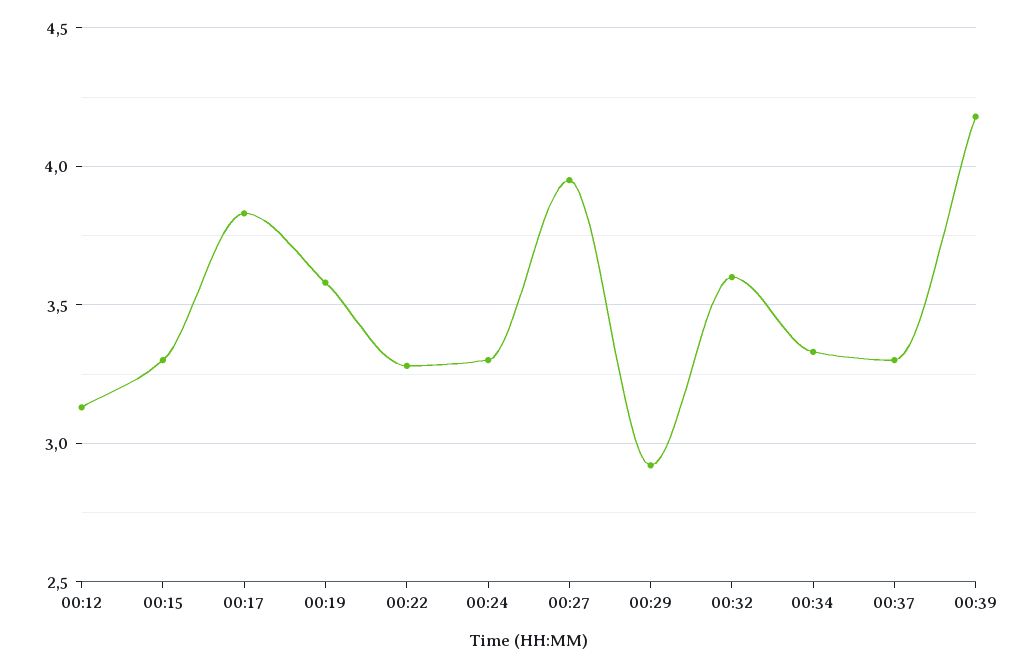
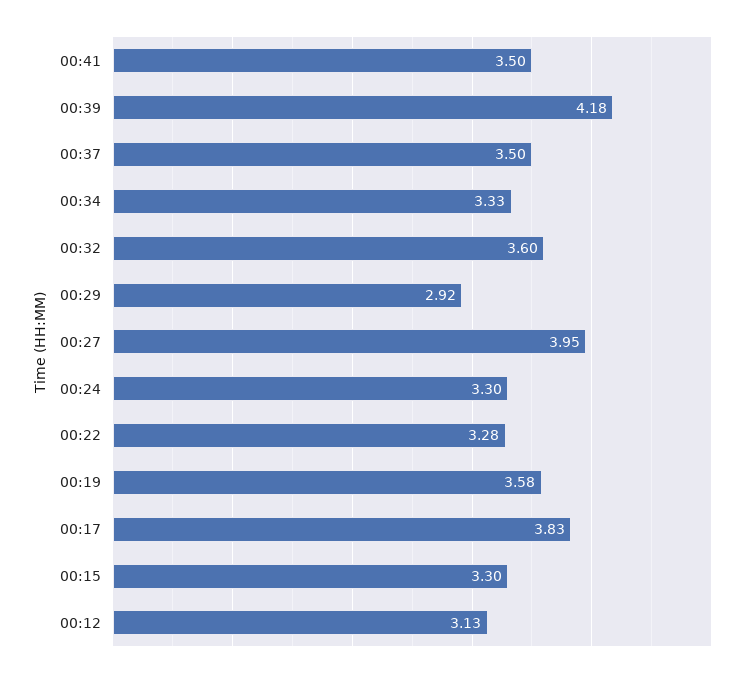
00:37: 3.3 -> 3.5
00:41: none -> 3.5

